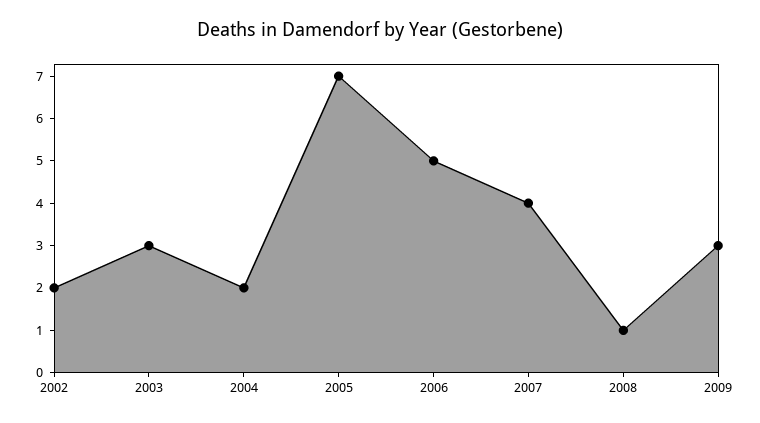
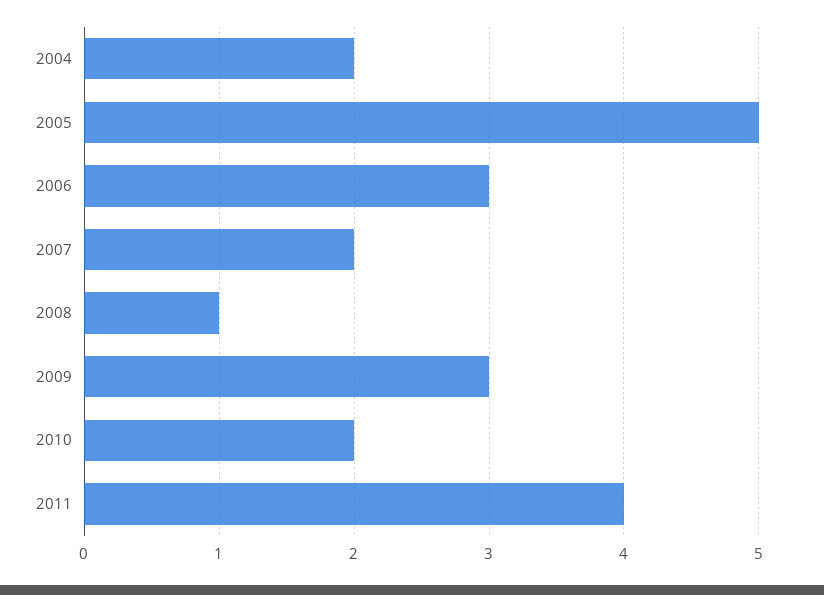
2002: 2 -> none
2003: 3 -> none
2005: 7 -> 5
2006: 5 -> 3
2007: 4 -> 2
2010: none -> 2
2011: none -> 4

